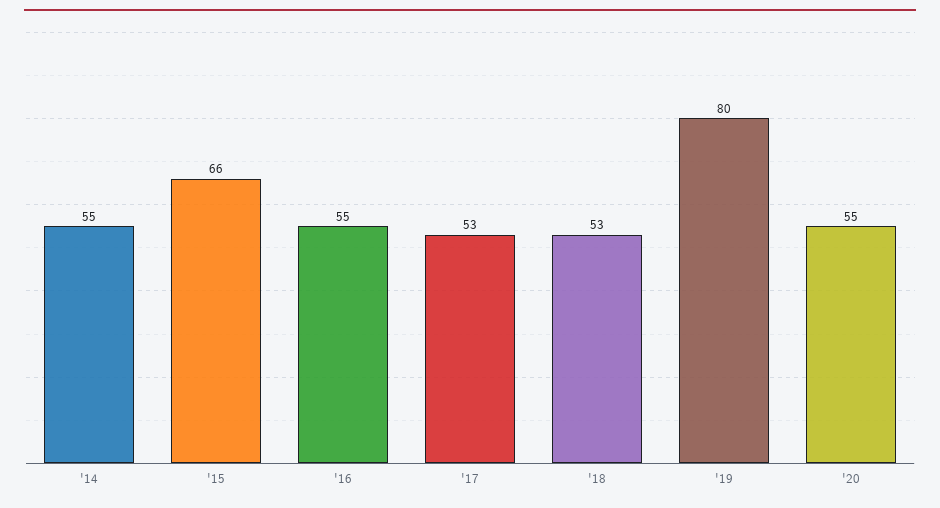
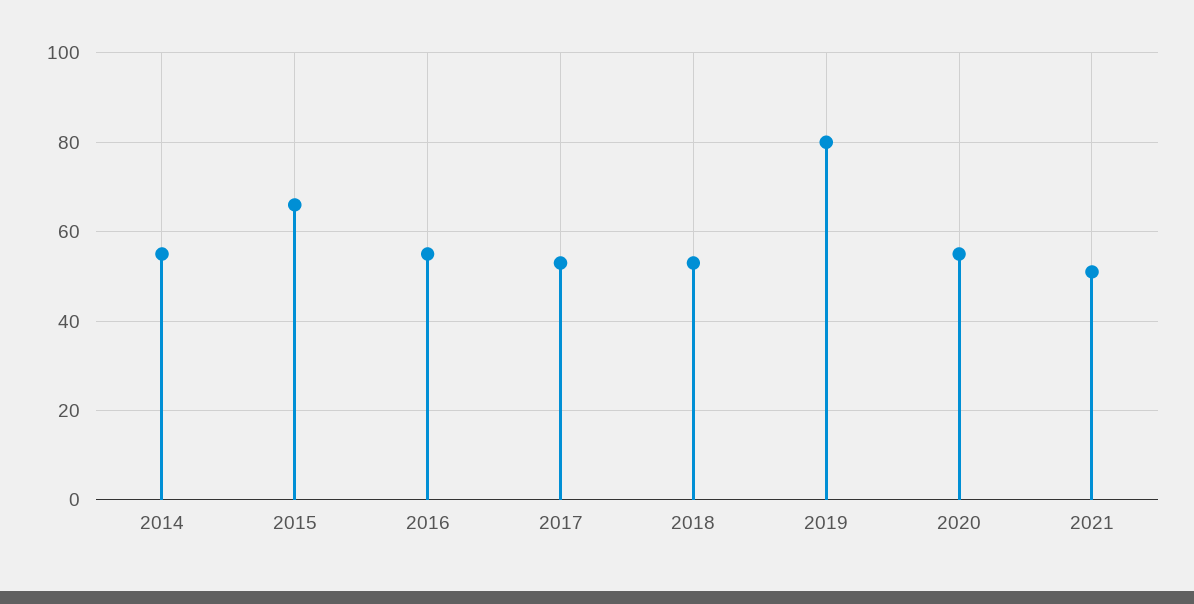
2021: none -> 50

